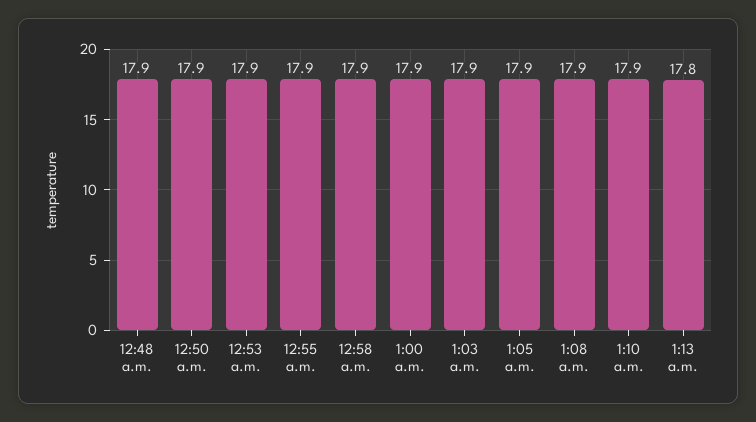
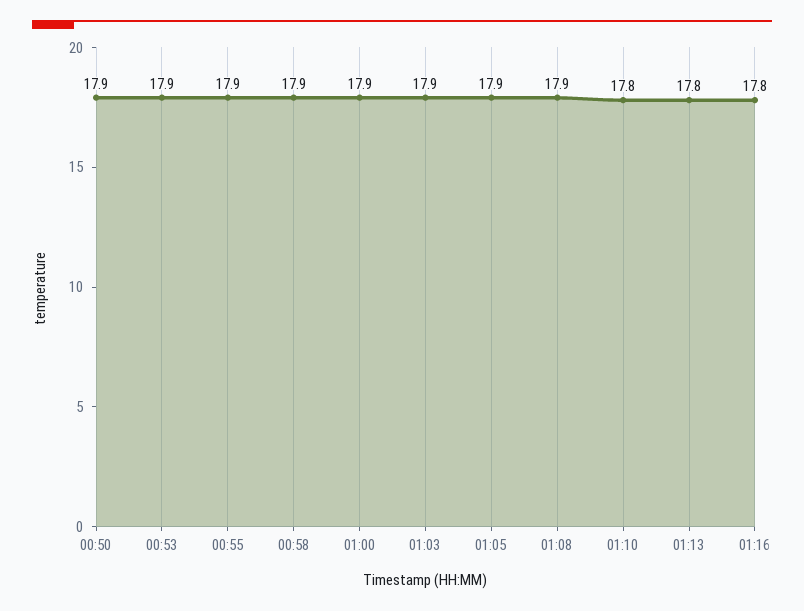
12:48 a.m.: 17.9 -> none
1:10 a.m.: 17.9 -> 17.8
01:16: none -> 17.8

